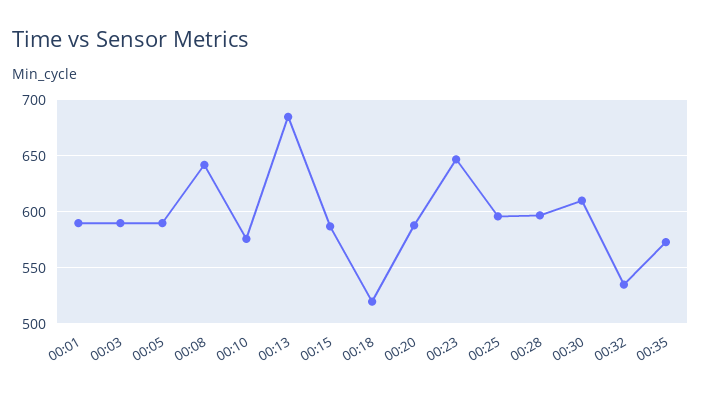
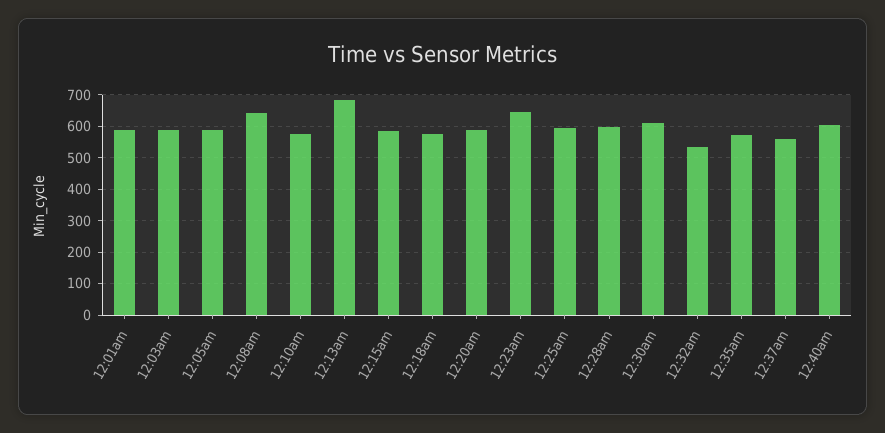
00:18: 520 -> 580
12:37am: none -> 560
12:40am: none -> 600

